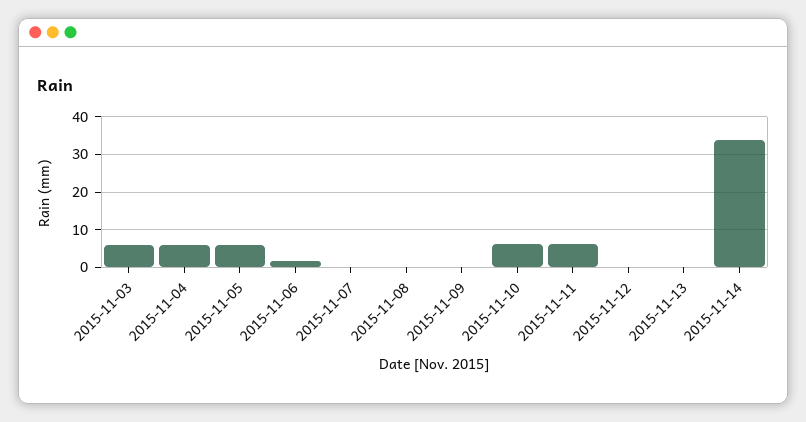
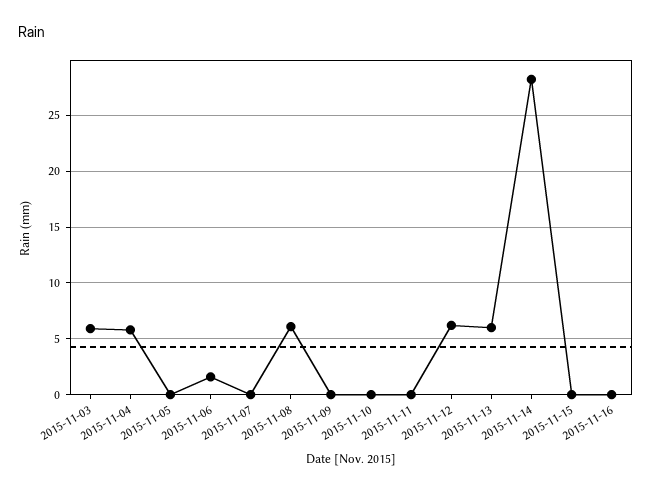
2015-11-05: 6 -> 0
2015-11-08: 0 -> 6
2015-11-10: 6 -> 0
2015-11-11: 6 -> 0
2015-11-12: 0 -> 6
2015-11-13: 0 -> 6
2015-11-14: 34 -> 28
2015-11-15: none -> 0
2015-11-16: none -> 0

